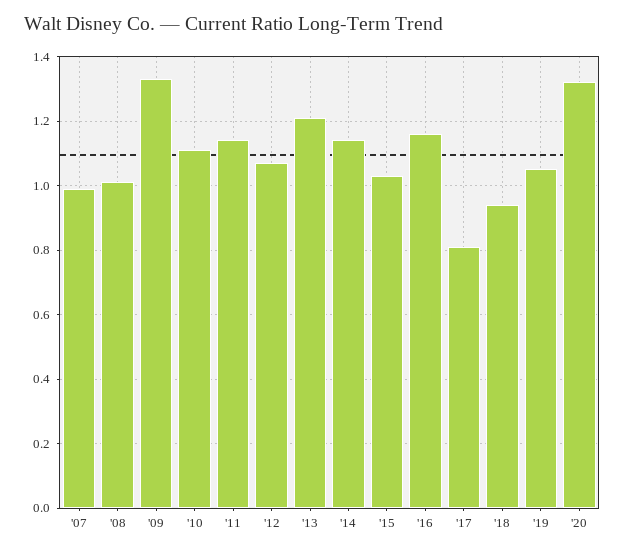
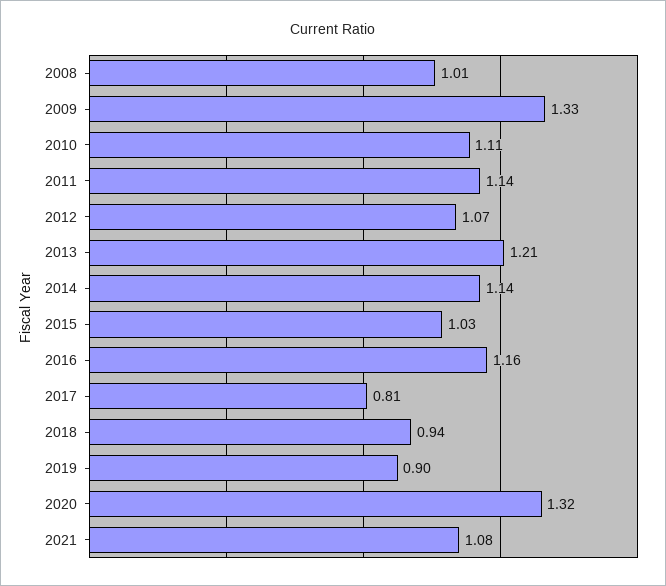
'07: 1 -> none
'19: 1.05 -> 0.9
2021: none -> 1.08

